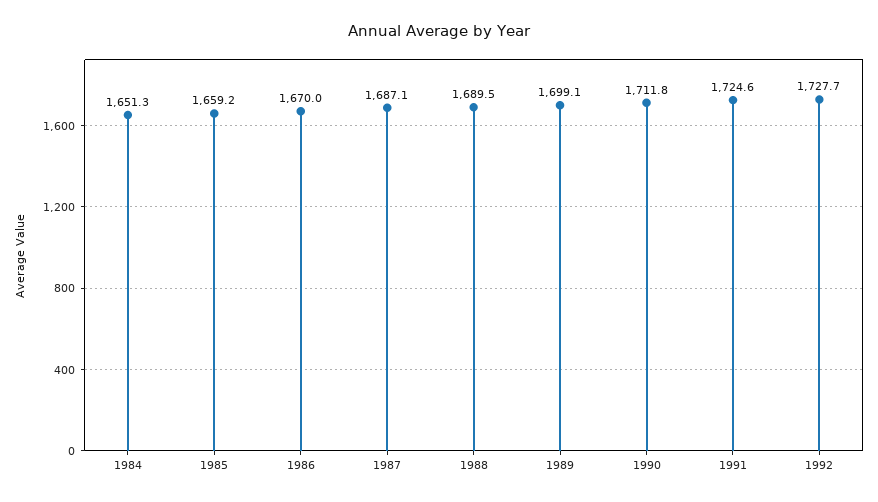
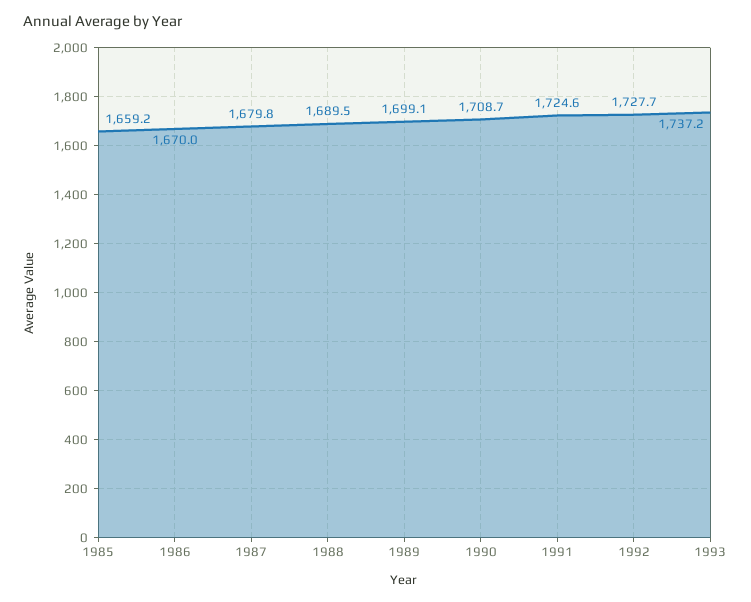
1984: 1651.3 -> none
1987: 1687.1 -> 1679.8
1990: 1711.8 -> 1708.7
1993: none -> 1737.2

